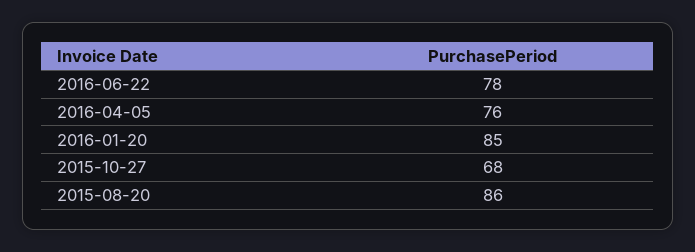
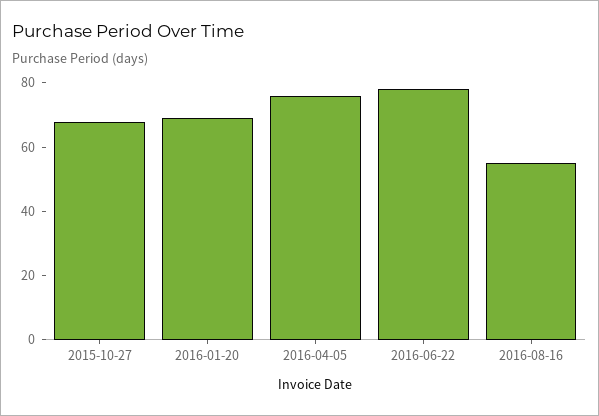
2016-01-20: 85 -> 70
2015-08-20: 86 -> none
2016-08-16: none -> 55

